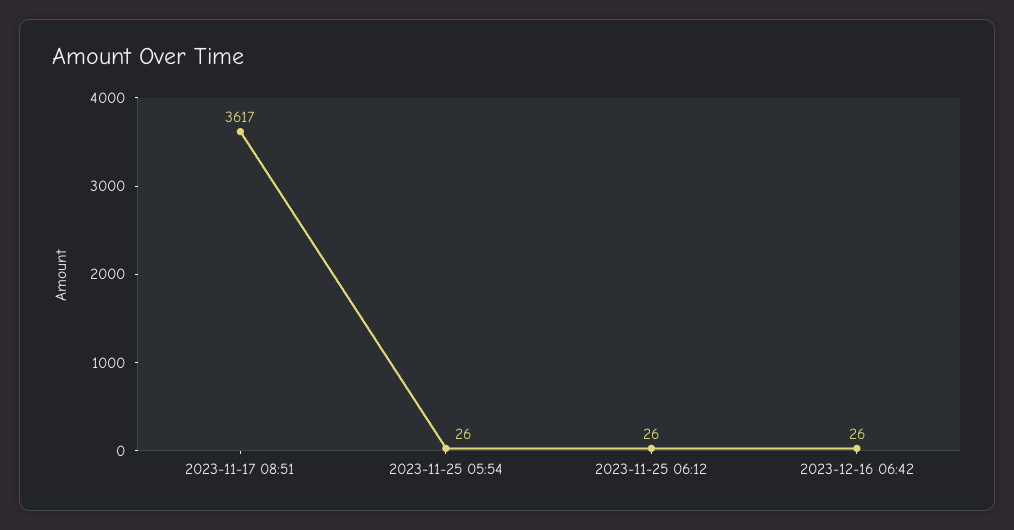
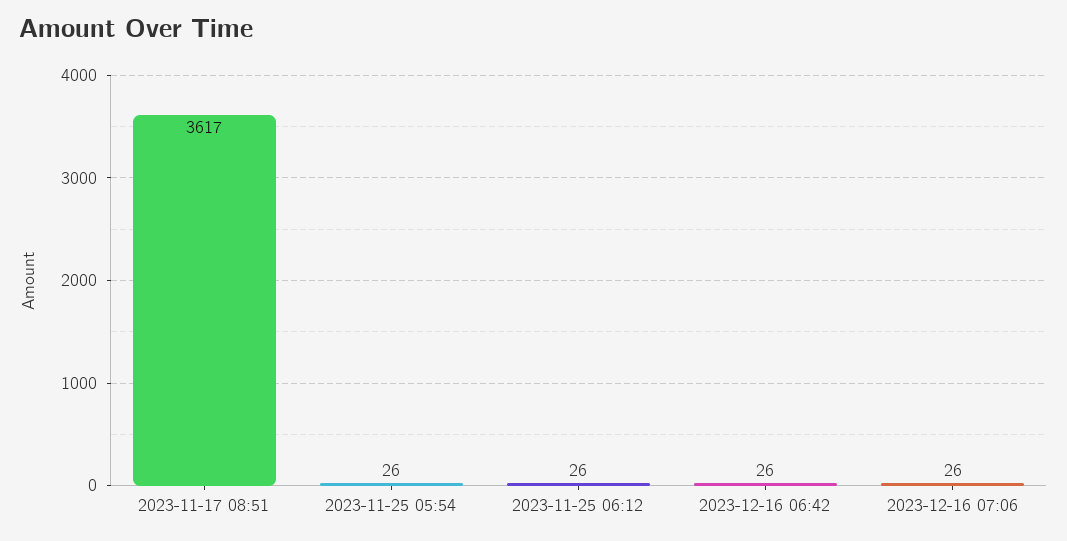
2023-12-16 07:06: none -> 26

